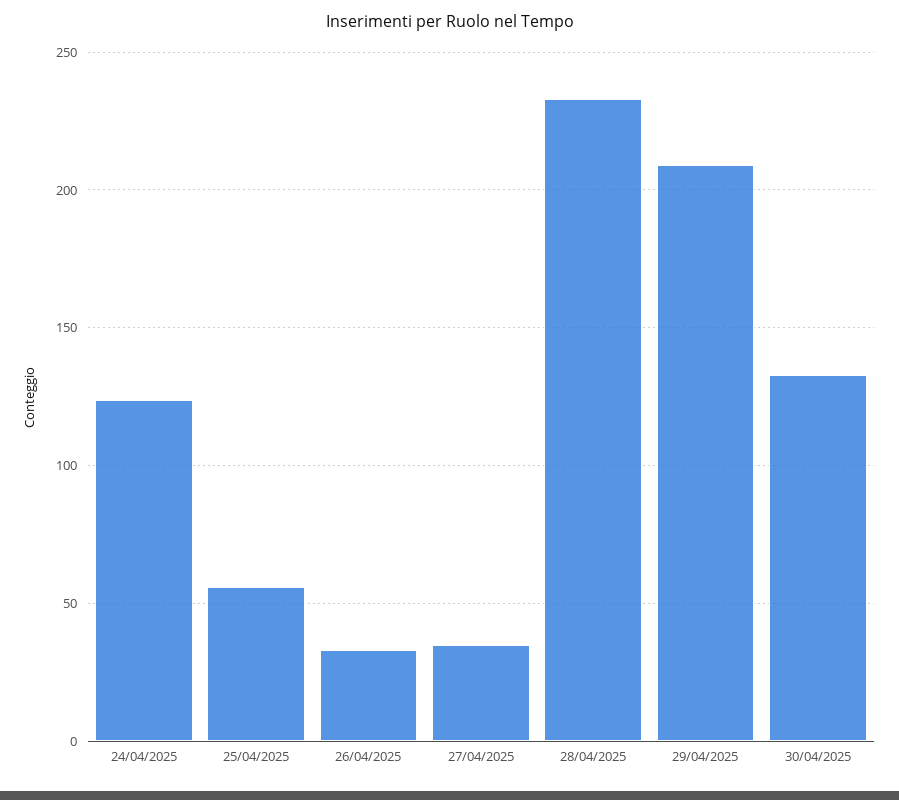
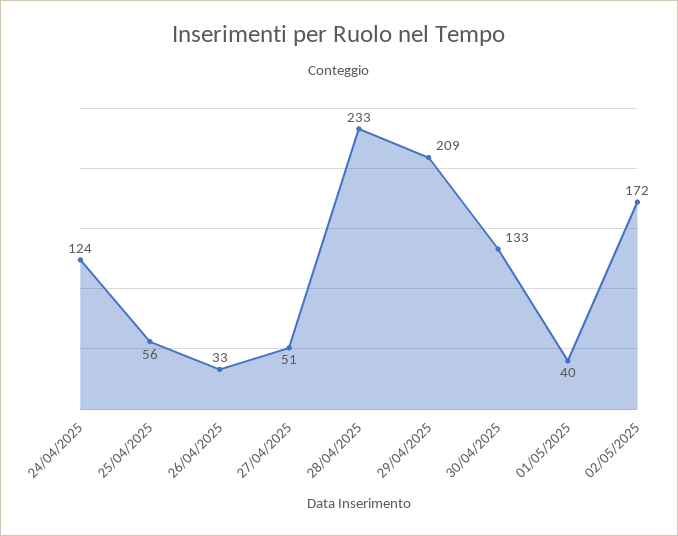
27/04/2025: 35 -> 51
01/05/2025: none -> 40
02/05/2025: none -> 172

